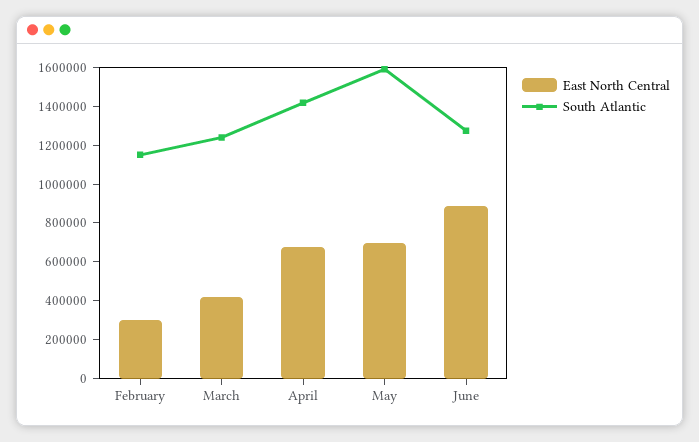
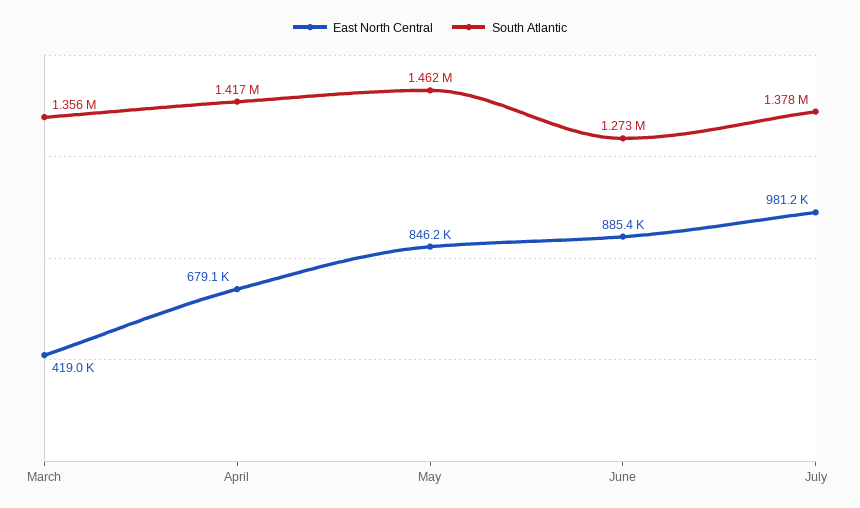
East North Central, February: 300000 -> none
South Atlantic, February: 1150000 -> none
South Atlantic, March: 1250000 -> 1356000
East North Central, May: 700000 -> 846200
South Atlantic, May: 1600000 -> 1462000
East North Central, July: none -> 981200
South Atlantic, July: none -> 1378000

